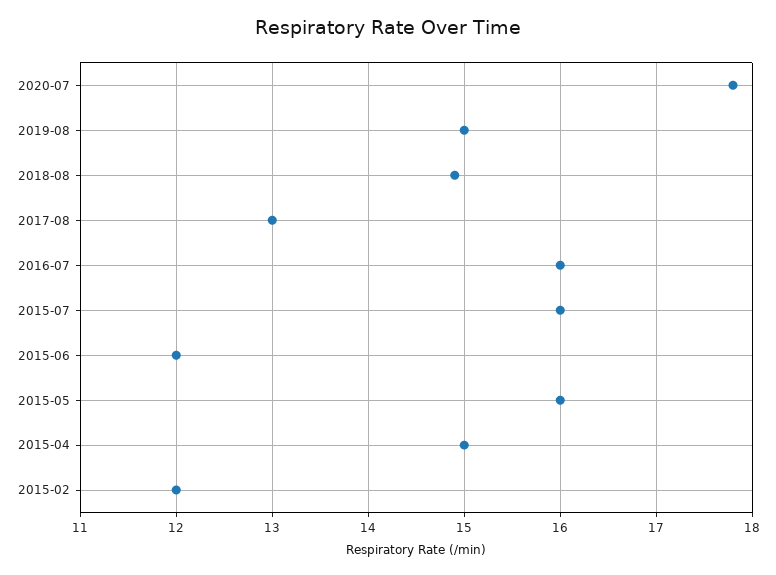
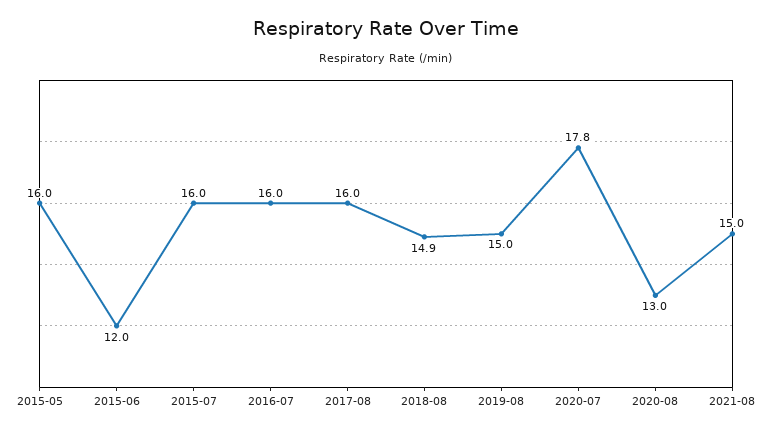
2017-08: 13 -> 16
2015-04: 15 -> none
2015-02: 12 -> none
2020-08: none -> 13
2021-08: none -> 15

